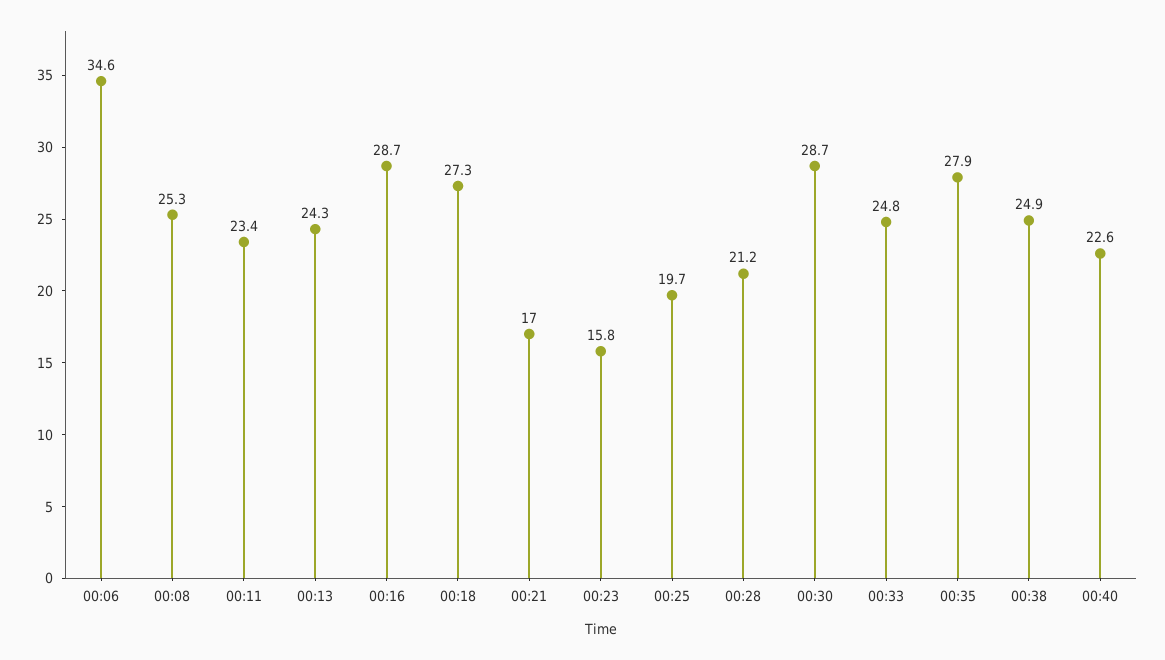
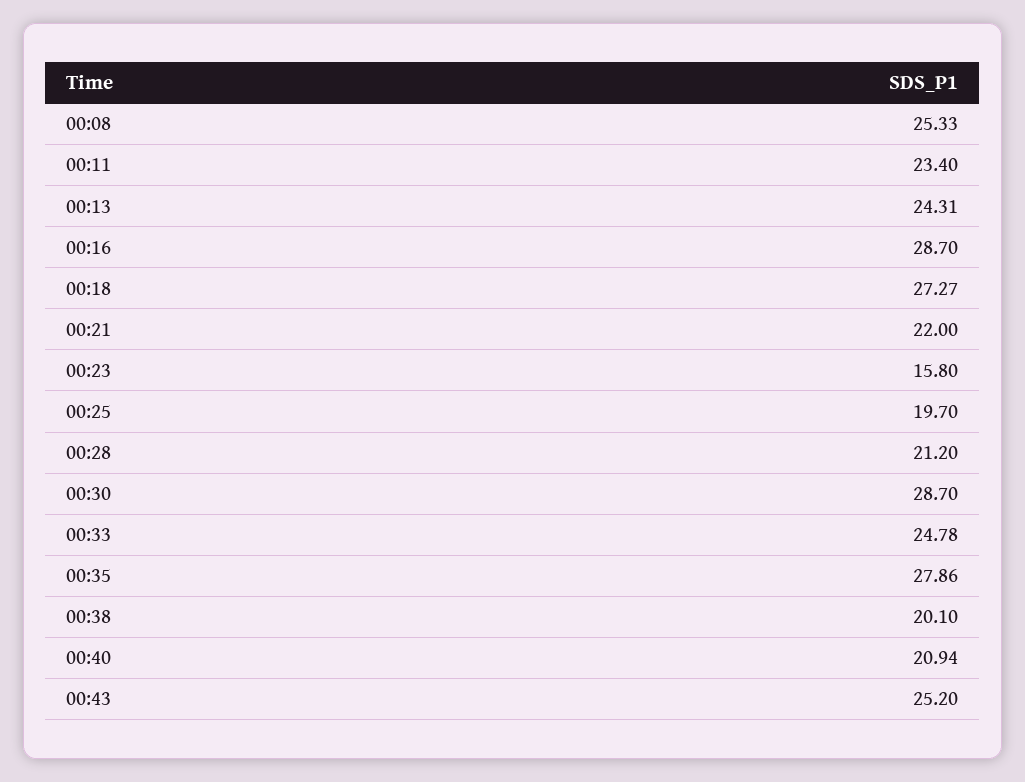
00:06: 34.6 -> none
00:21: 17 -> 22
00:38: 24.9 -> 20.1
00:40: 22.6 -> 20.94
00:43: none -> 25.2

